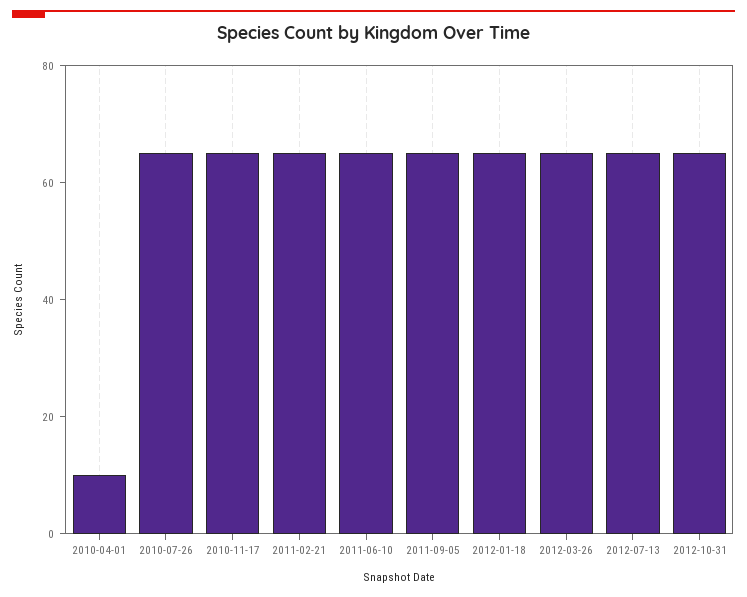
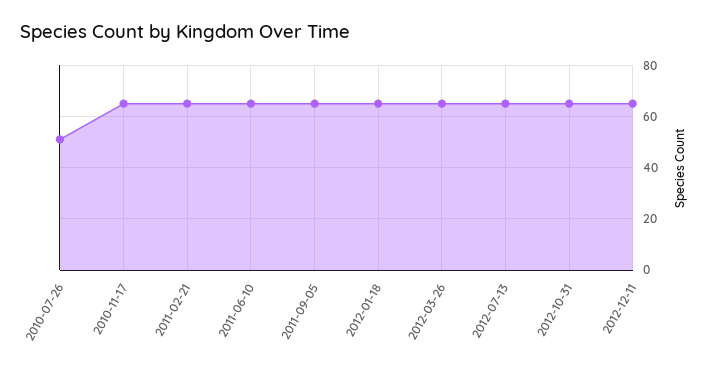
2010-04-01: 10 -> none
2010-07-26: 65 -> 50
2012-12-11: none -> 65

